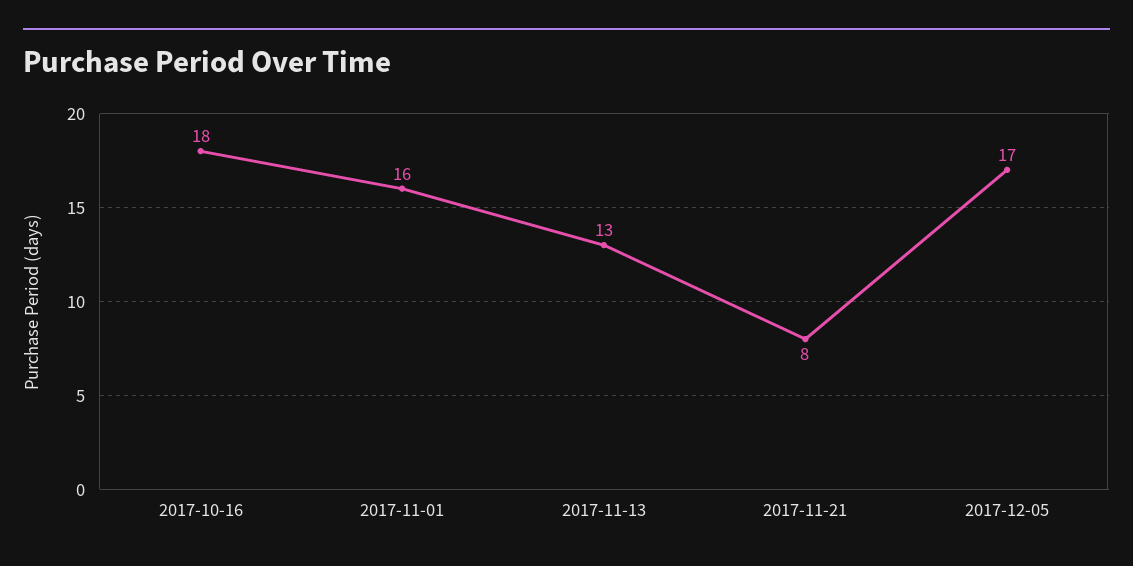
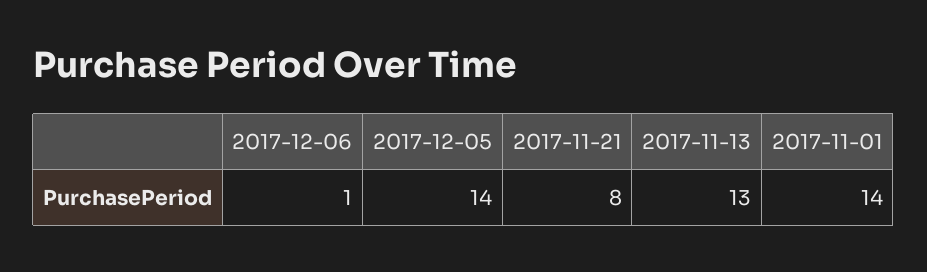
2017-10-16: 18 -> none
2017-11-01: 16 -> 14
2017-12-05: 17 -> 14
2017-12-06: none -> 1

